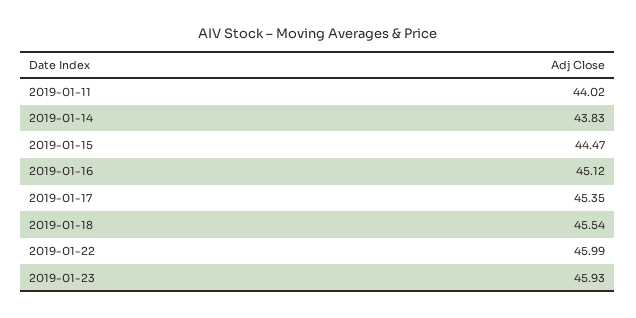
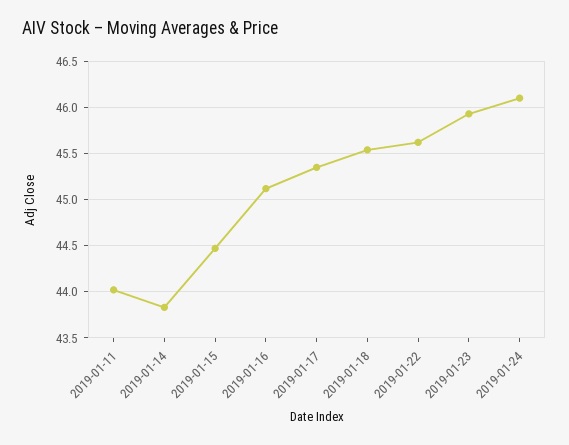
2019-01-22: 45.99 -> 45.6
2019-01-24: none -> 46.1

